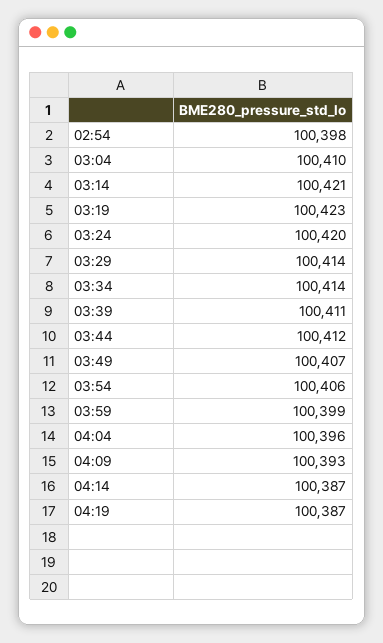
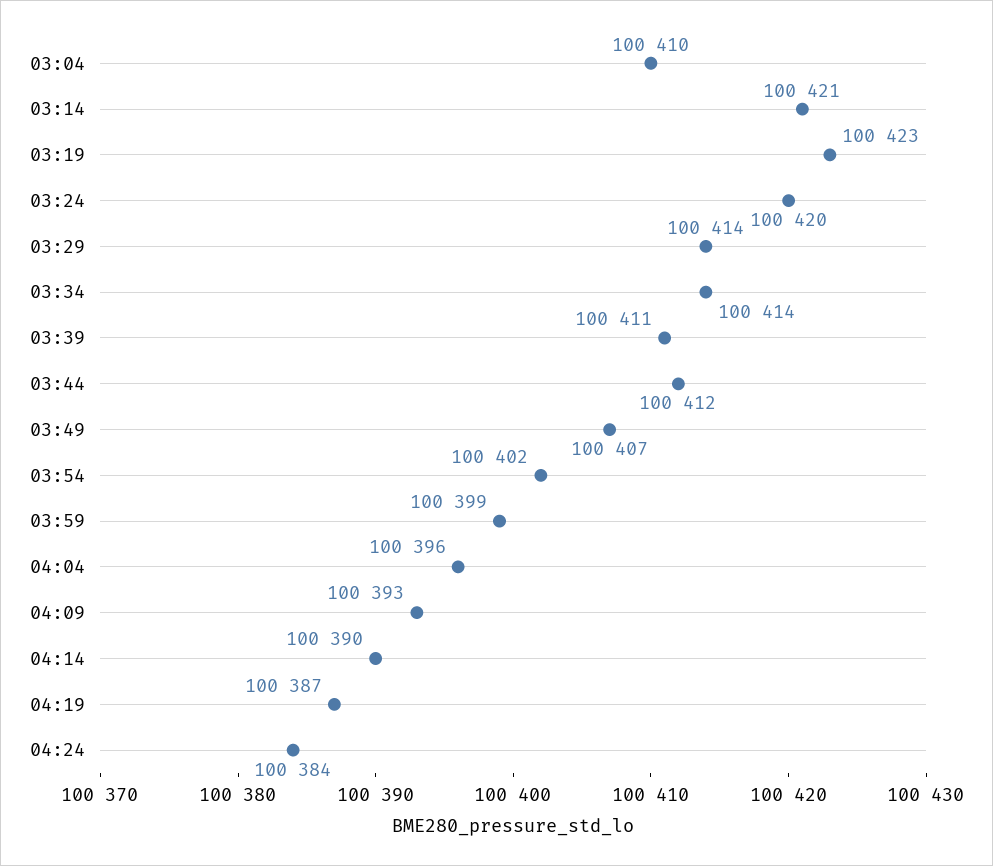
02:54: 100398 -> none
03:54: 100406 -> 100402
04:14: 100387 -> 100390
04:24: none -> 100384

